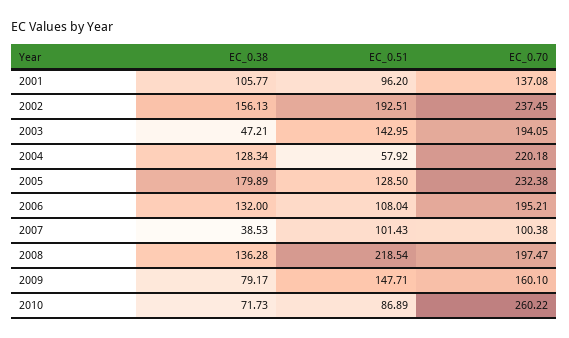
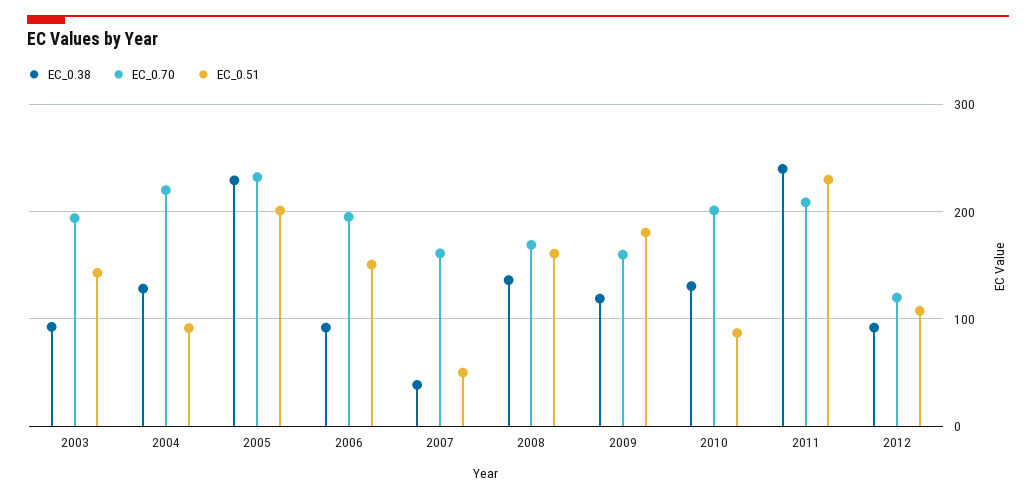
EC_0.38, 2001: 105.77 -> none
EC_0.51, 2001: 96.2 -> none
EC_0.70, 2001: 137.08 -> none
EC_0.38, 2002: 156.13 -> none
EC_0.51, 2002: 192.51 -> none
EC_0.70, 2002: 237.45 -> none
EC_0.38, 2003: 47.21 -> 90
EC_0.51, 2004: 57.92 -> 90
EC_0.38, 2005: 179.89 -> 230
EC_0.51, 2005: 128.5 -> 200
EC_0.38, 2006: 132 -> 90
EC_0.51, 2006: 108.04 -> 150
EC_0.51, 2007: 101.43 -> 50
EC_0.70, 2007: 100.38 -> 160
EC_0.51, 2008: 218.54 -> 160
EC_0.70, 2008: 197.47 -> 170
EC_0.38, 2009: 79.17 -> 120
EC_0.51, 2009: 147.71 -> 180
EC_0.38, 2010: 71.73 -> 130
EC_0.70, 2010: 260.22 -> 200
EC_0.38, 2011: none -> 240
EC_0.70, 2011: none -> 210
EC_0.51, 2011: none -> 230
EC_0.38, 2012: none -> 90
EC_0.70, 2012: none -> 120
EC_0.51, 2012: none -> 110

